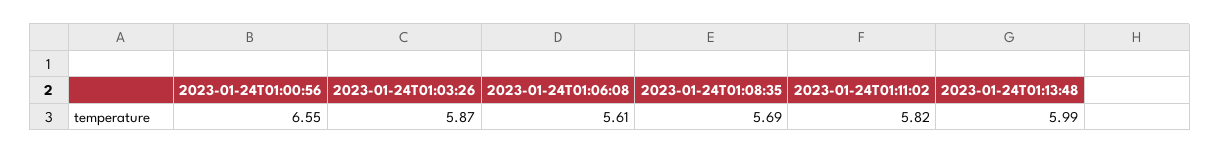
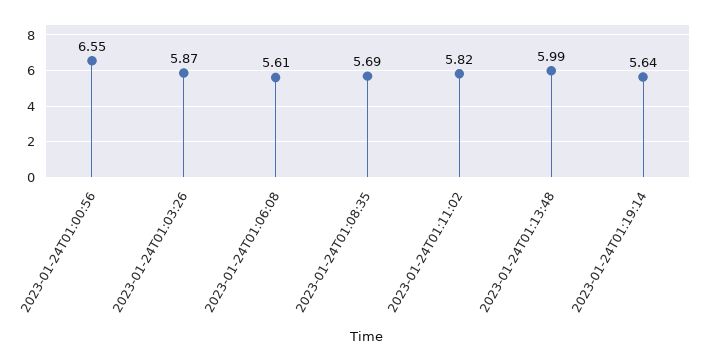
2023-01-24T01:19:14: none -> 5.64

